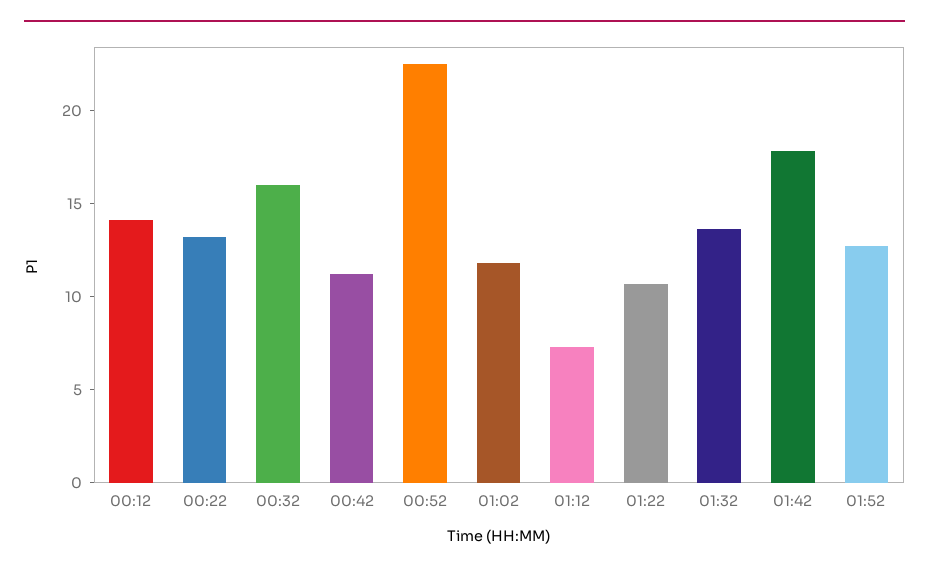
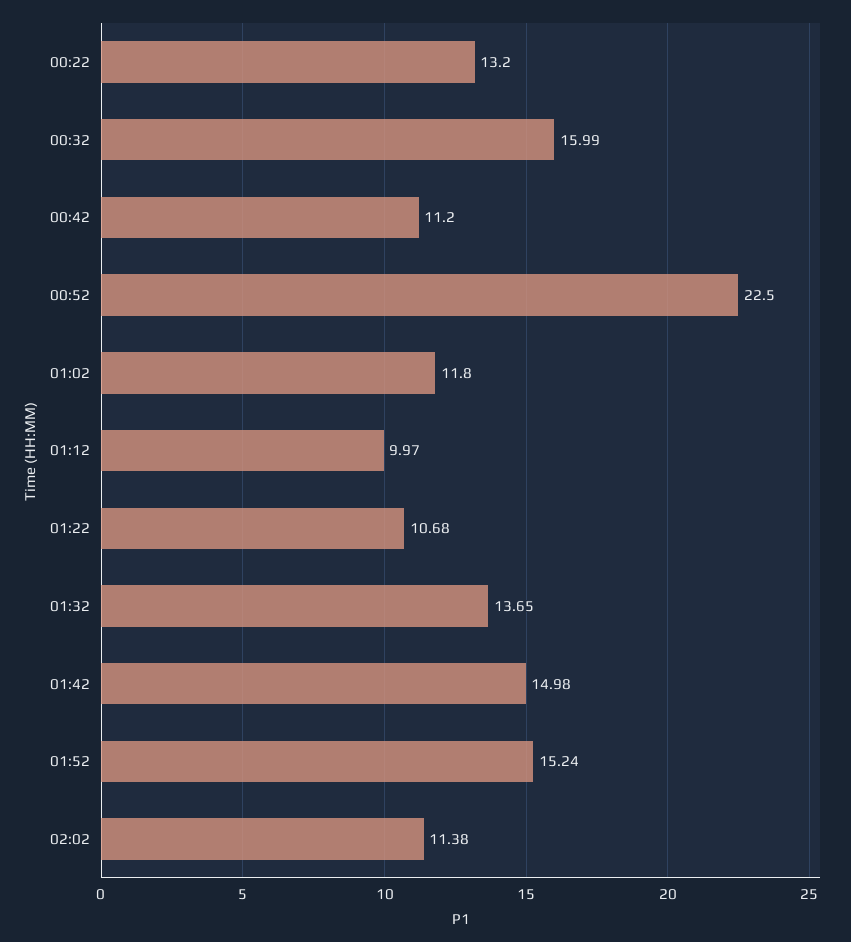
00:12: 14 -> none
01:12: 7 -> 9.97
01:42: 18 -> 14.98
01:52: 13 -> 15.24
02:02: none -> 11.38

